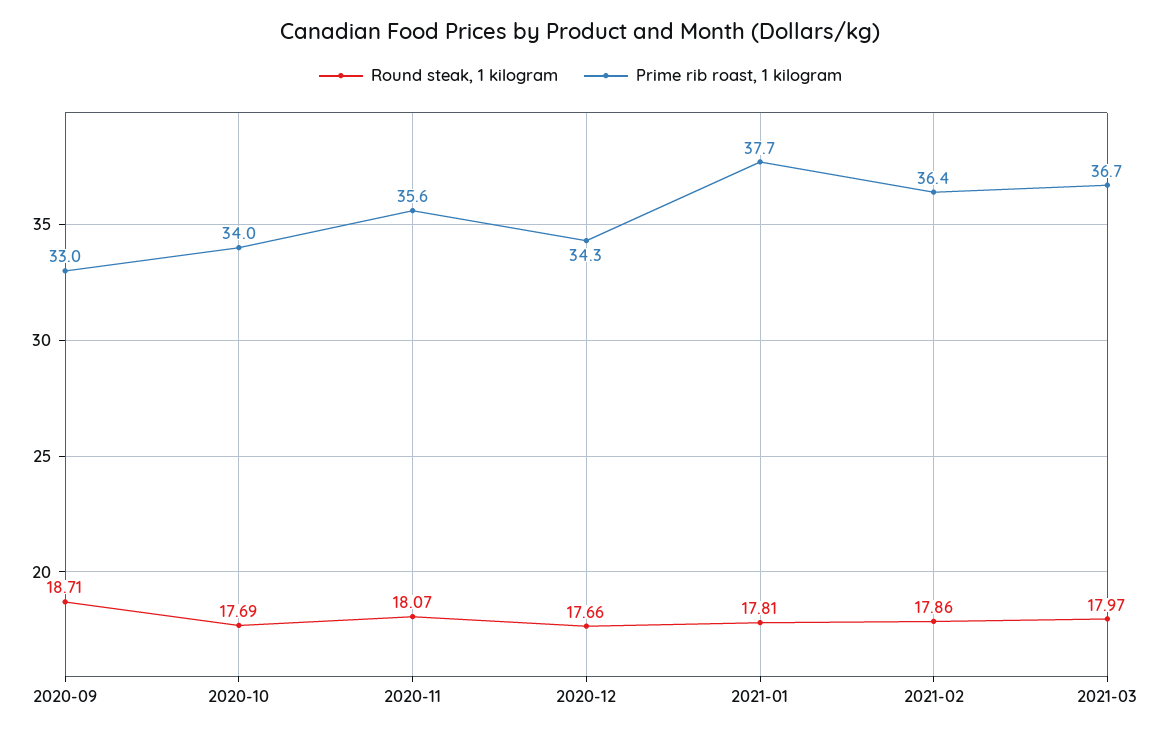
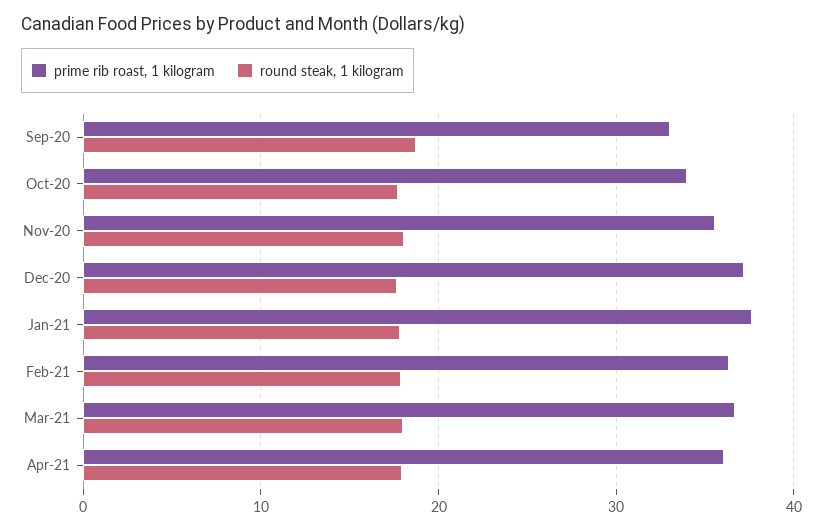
Prime rib roast, 1 kilogram, 2020-12: 34.3 -> 37
Prime rib roast, 1 kilogram, Apr-21: none -> 36
Round steak, 1 kilogram, Apr-21: none -> 18

